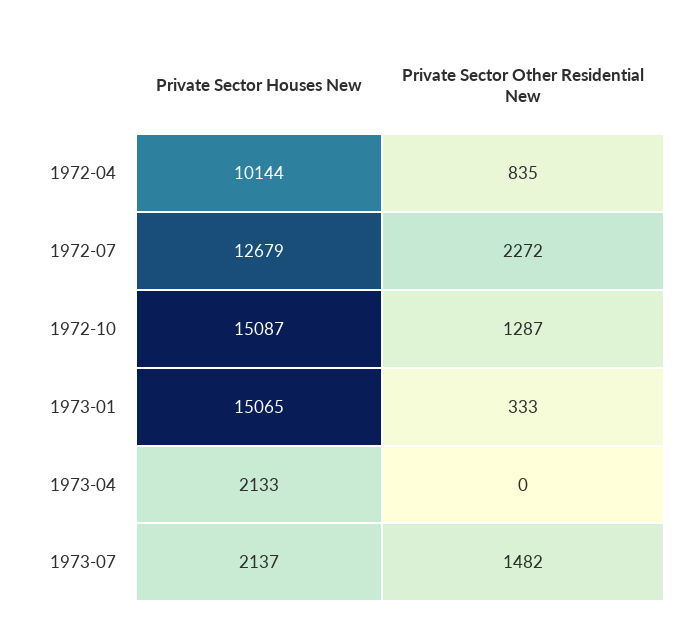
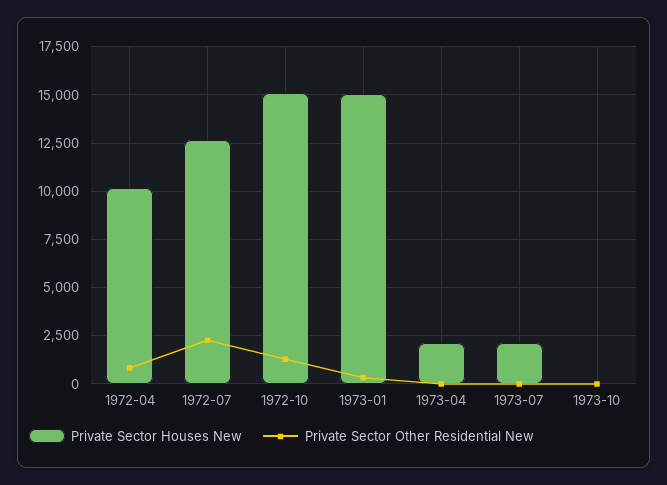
Private Sector Other Residential New, 1973-07: 1482 -> 0
Private Sector Houses New, 1973-10: none -> 0
Private Sector Other Residential New, 1973-10: none -> 0

